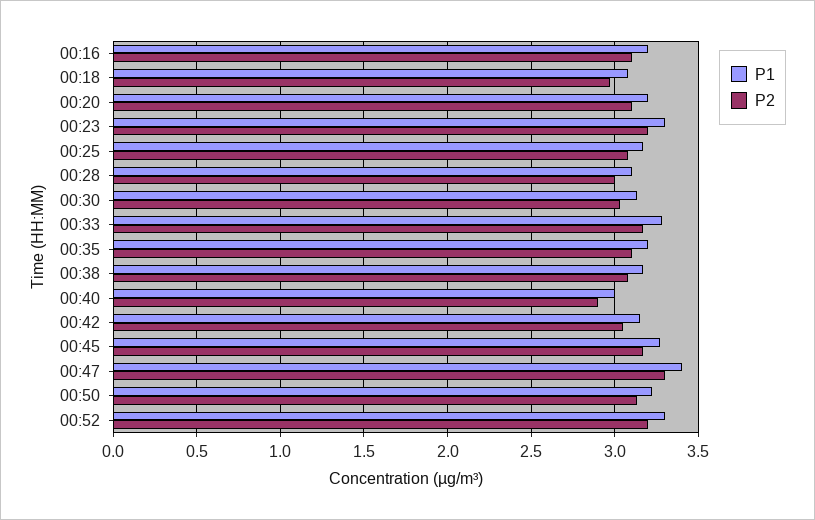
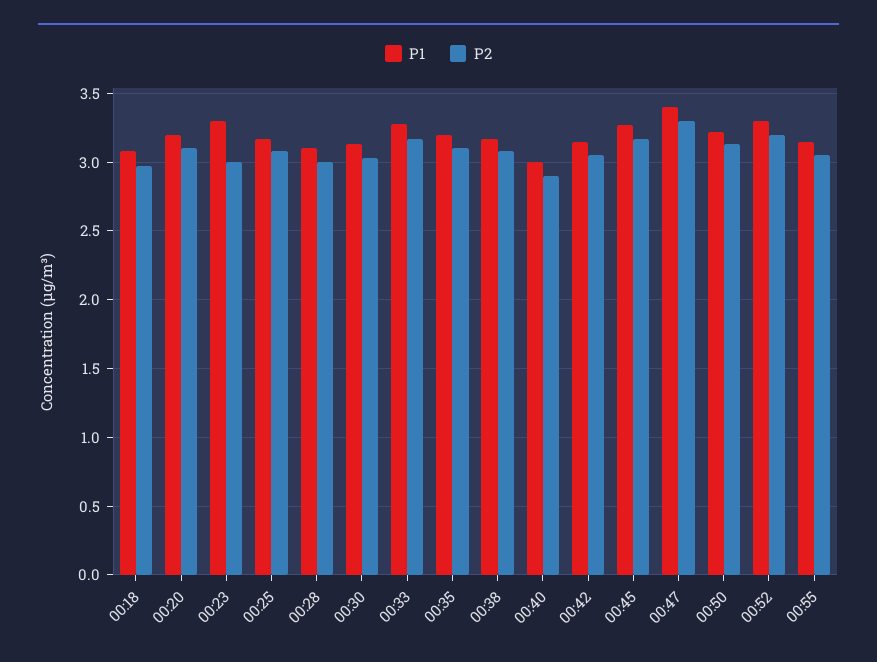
P1, 00:16: 3.2 -> none
P2, 00:16: 3.1 -> none
P2, 00:23: 3.2 -> 3
P1, 00:55: none -> 3.15
P2, 00:55: none -> 3.05

